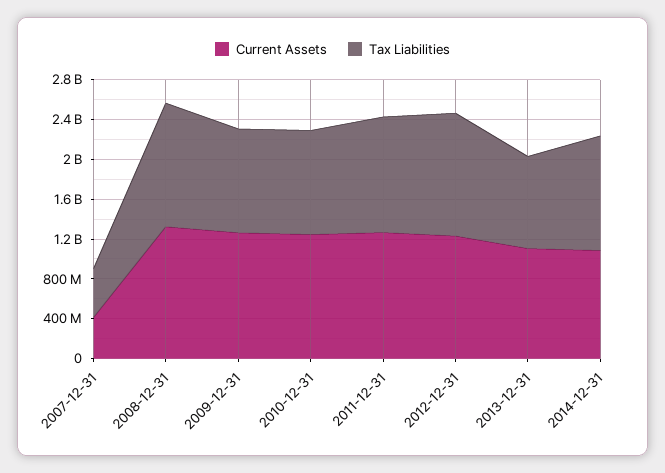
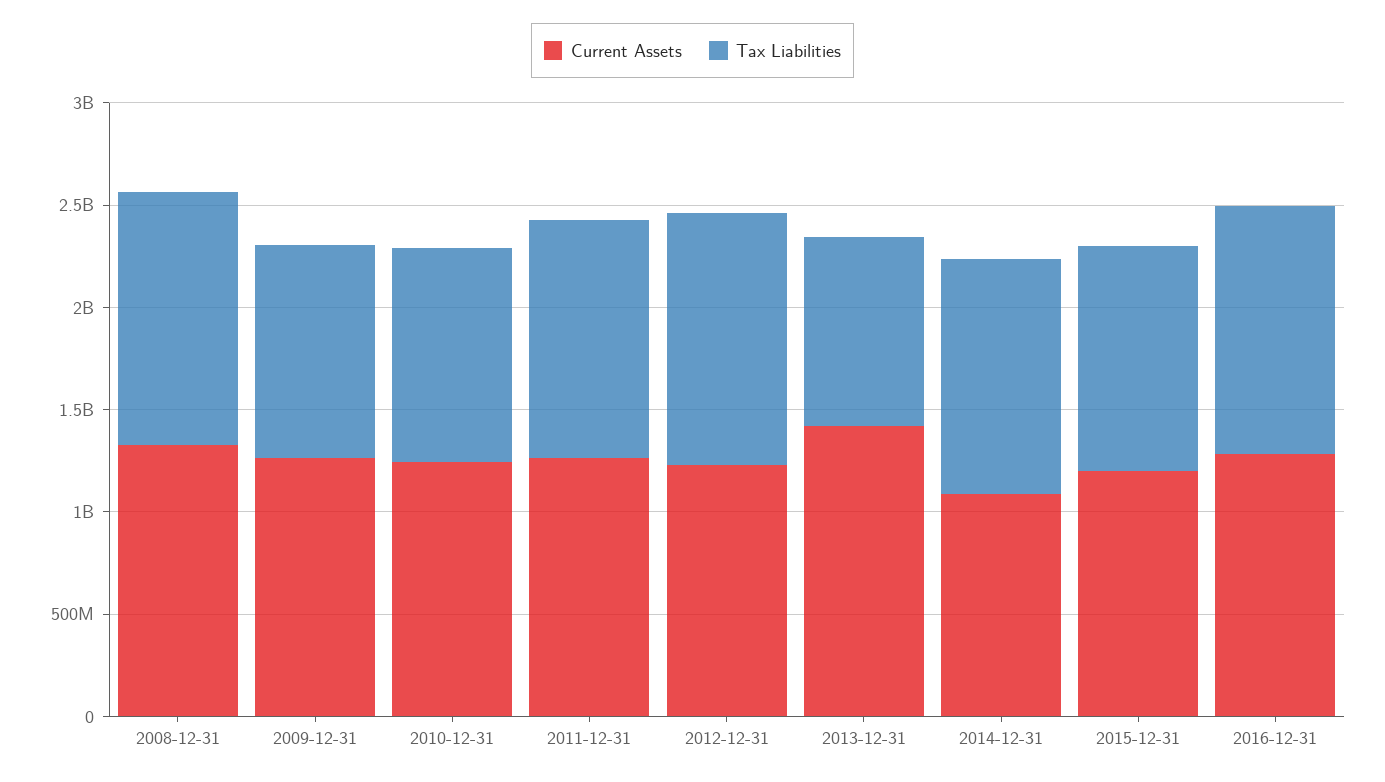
Current Assets, 2007-12-31: 400000000 -> none
Tax Liabilities, 2007-12-31: 500000000 -> none
Current Assets, 2013-12-31: 1100000000 -> 1400000000
Current Assets, 2015-12-31: none -> 1200000000
Tax Liabilities, 2015-12-31: none -> 1100000000
Current Assets, 2016-12-31: none -> 1300000000
Tax Liabilities, 2016-12-31: none -> 1200000000

